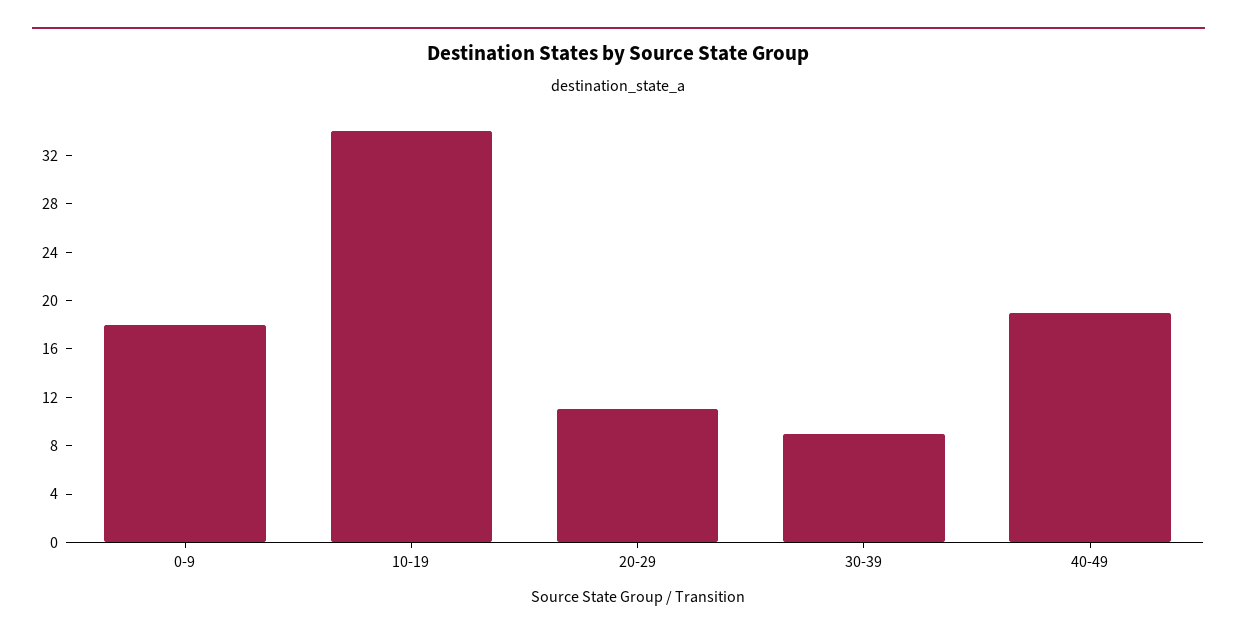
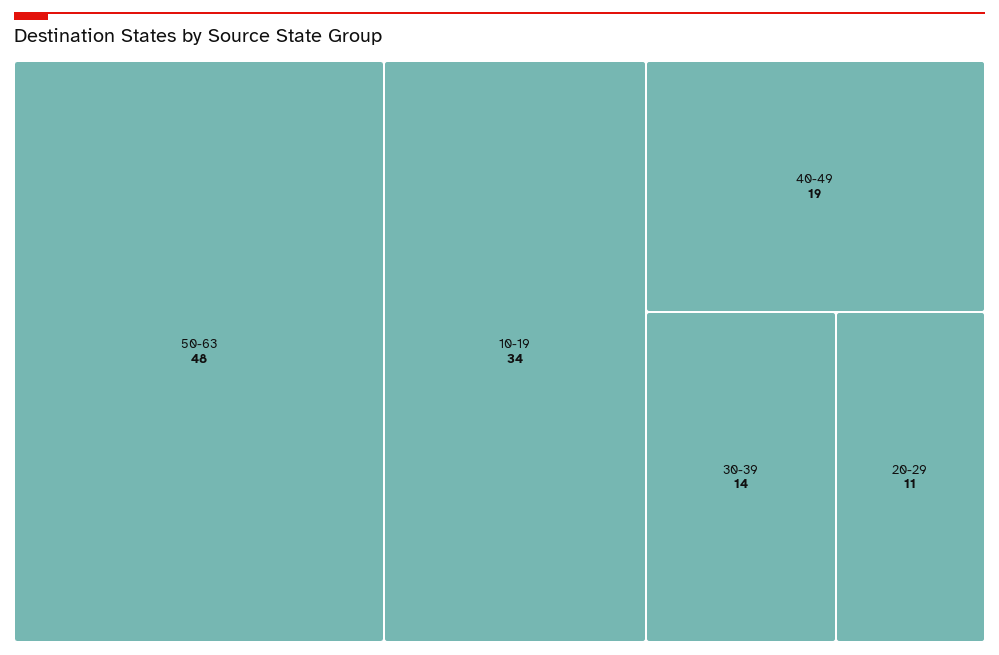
0-9: 18 -> none
30-39: 9 -> 14
50-63: none -> 48

